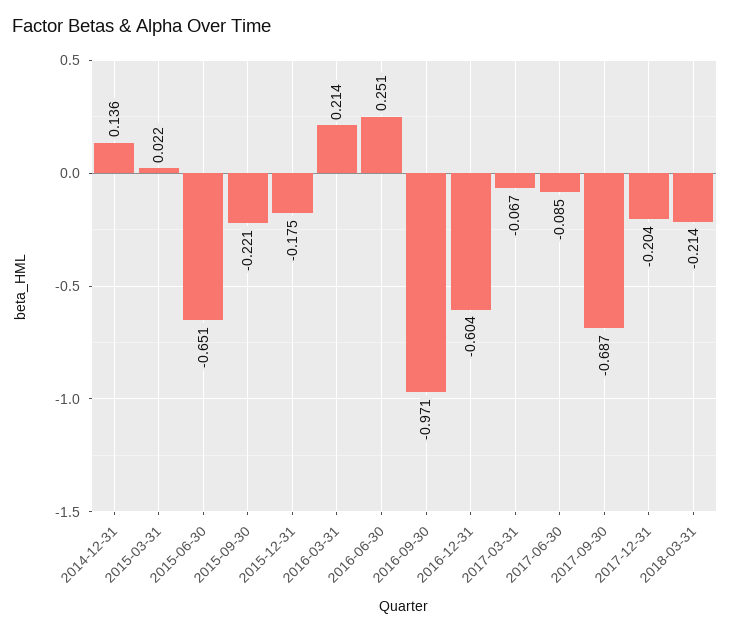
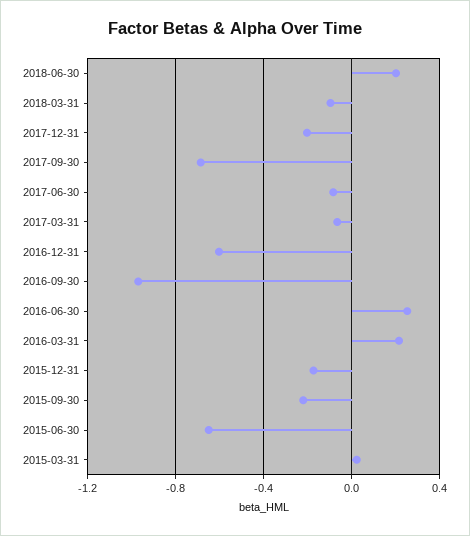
2014-12-31: 0.136 -> none
2018-03-31: -0.214 -> -0.1
2018-06-30: none -> 0.2

